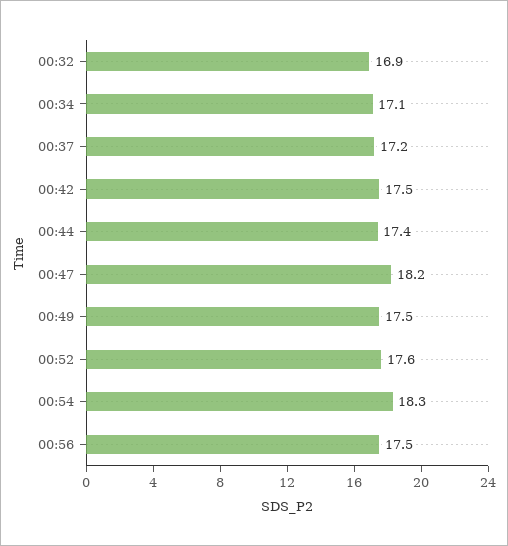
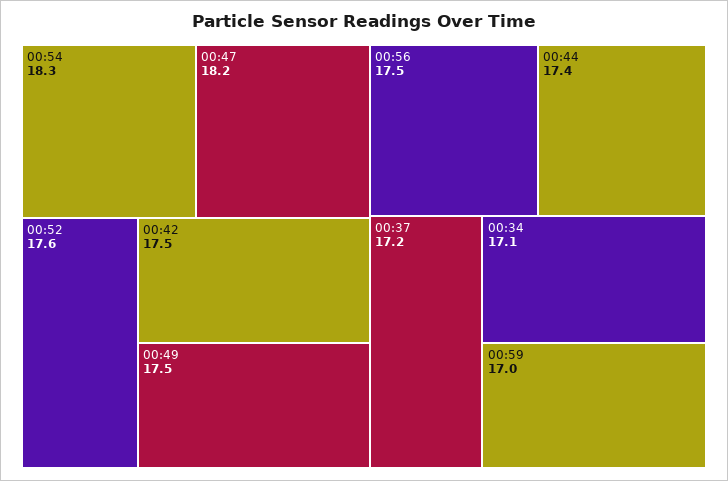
00:32: 16.9 -> none
00:59: none -> 17

